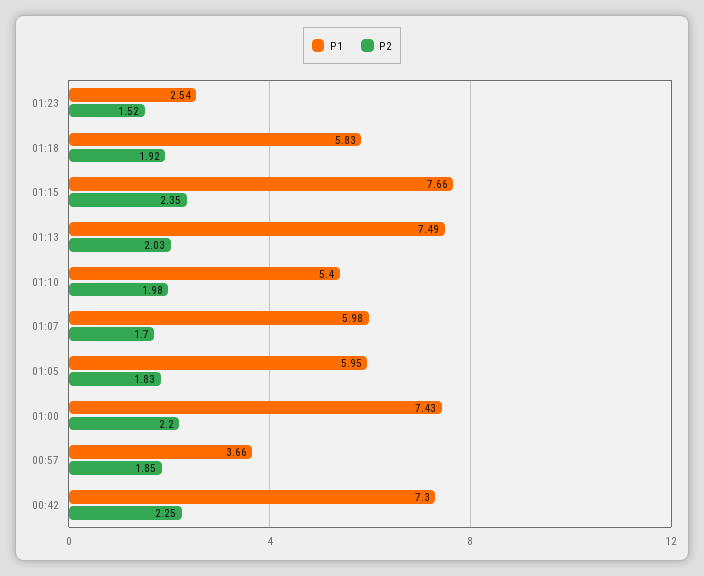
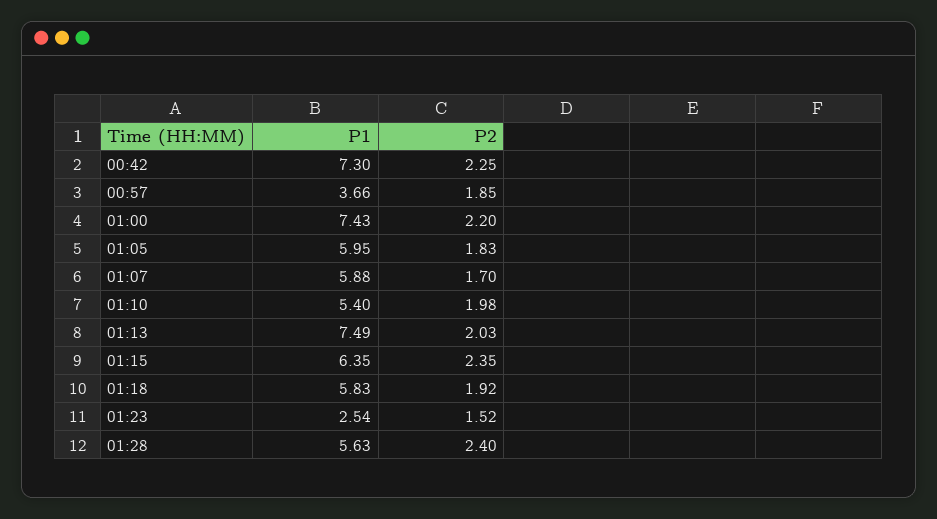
P1, 01:15: 7.66 -> 6.35
P1, 01:07: 5.98 -> 5.88
P1, 01:28: none -> 5.63
P2, 01:28: none -> 2.4

